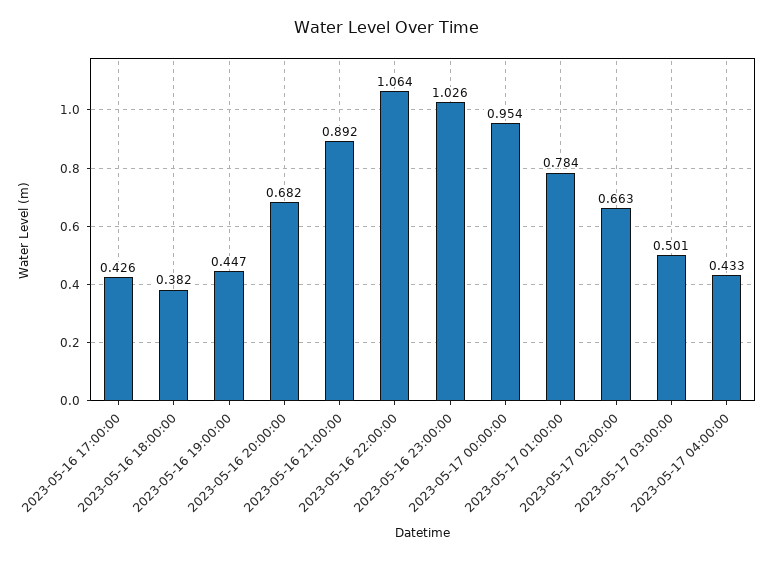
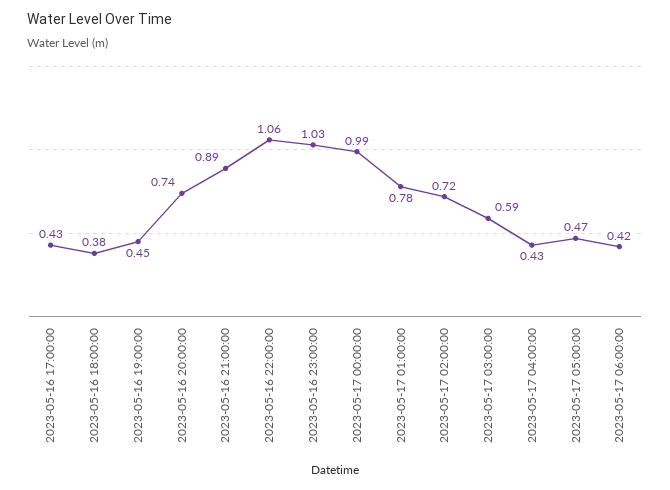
2023-05-16 20:00:00: 0.682 -> 0.74
2023-05-17 00:00:00: 0.954 -> 0.99
2023-05-17 02:00:00: 0.663 -> 0.72
2023-05-17 03:00:00: 0.501 -> 0.59
2023-05-17 05:00:00: none -> 0.47
2023-05-17 06:00:00: none -> 0.42

